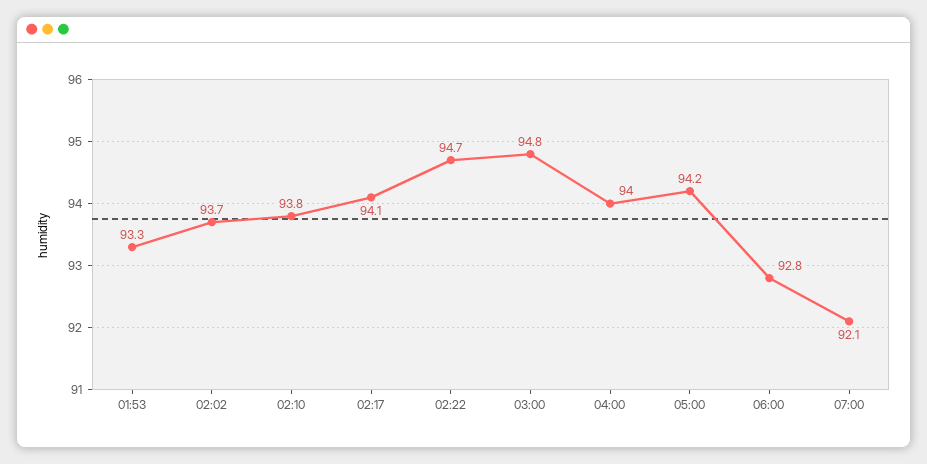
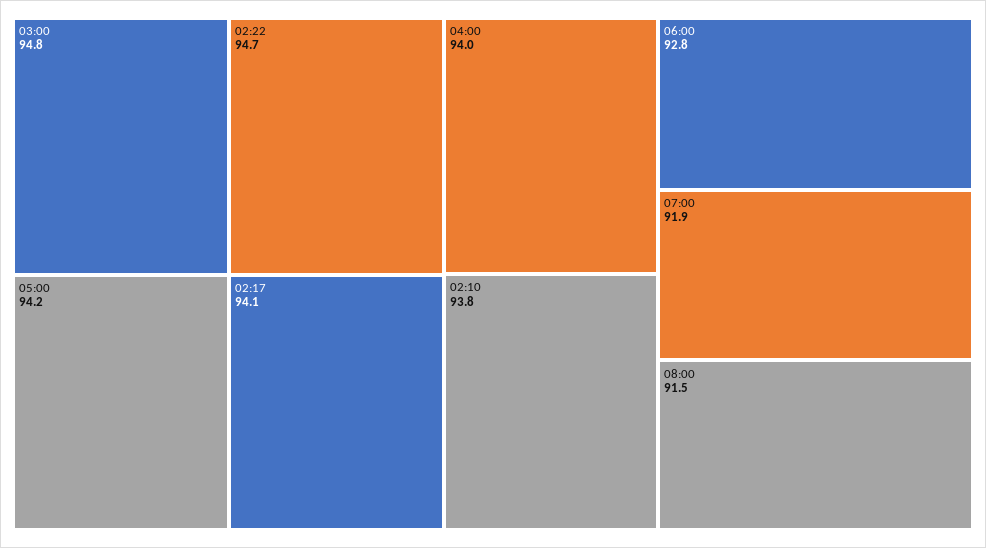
01:53: 93.3 -> none
02:02: 93.7 -> none
07:00: 92.1 -> 91.9
08:00: none -> 91.5

